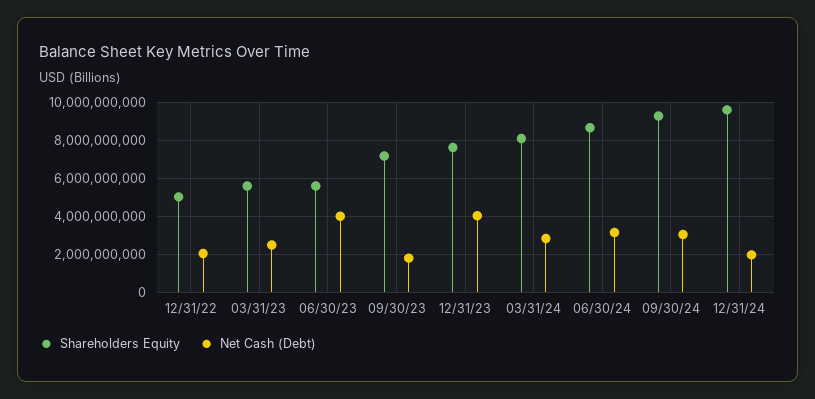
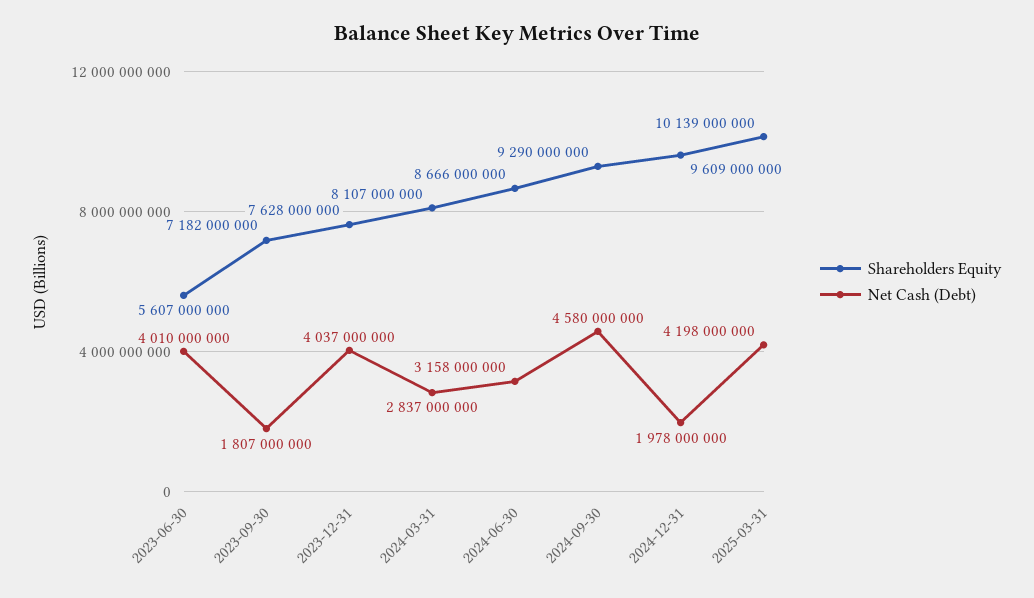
Shareholders Equity, 12/31/22: 5000000000 -> none
Net Cash (Debt), 12/31/22: 2000000000 -> none
Shareholders Equity, 03/31/23: 5500000000 -> none
Net Cash (Debt), 03/31/23: 2500000000 -> none
Net Cash (Debt), 09/30/24: 3000000000 -> 4580000000
Shareholders Equity, 2025-03-31: none -> 10139000000
Net Cash (Debt), 2025-03-31: none -> 4198000000

